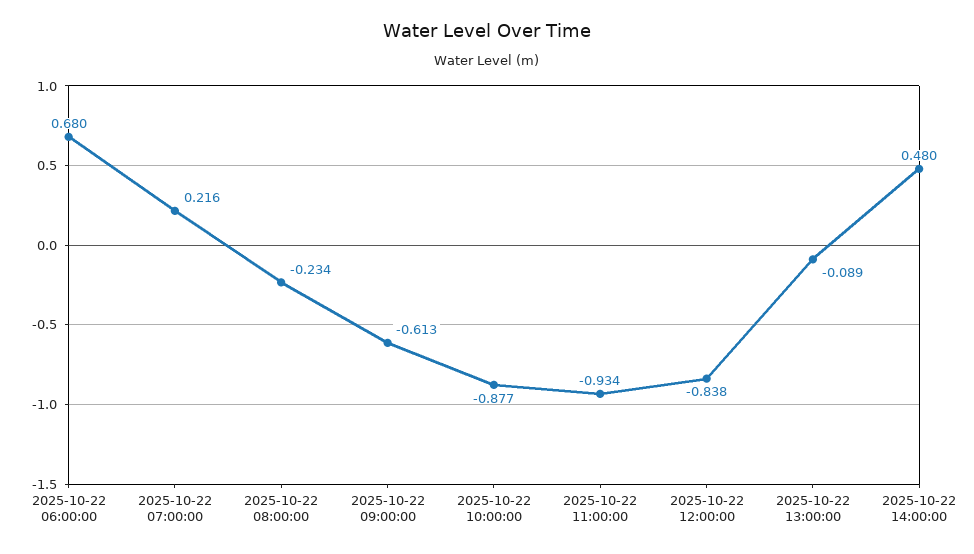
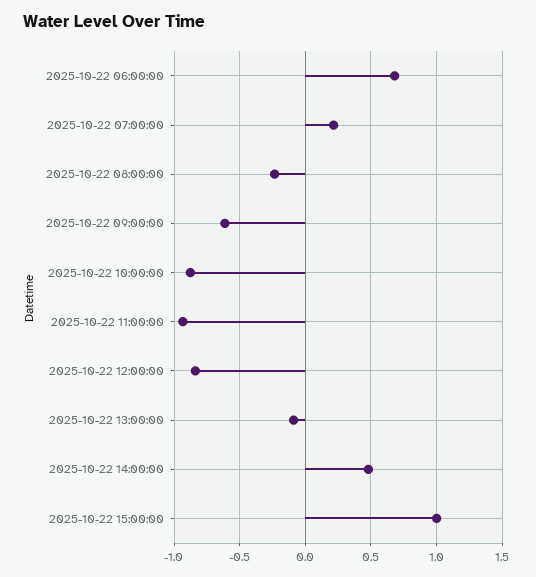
2025-10-22 15:00:00: none -> 1

